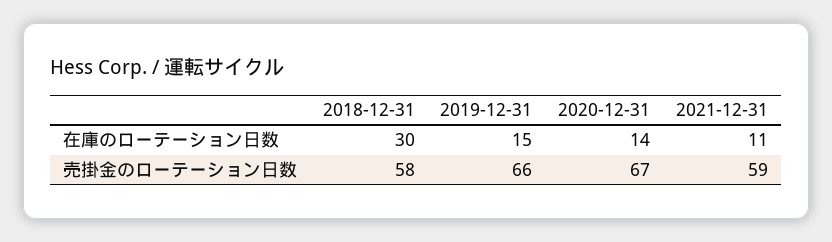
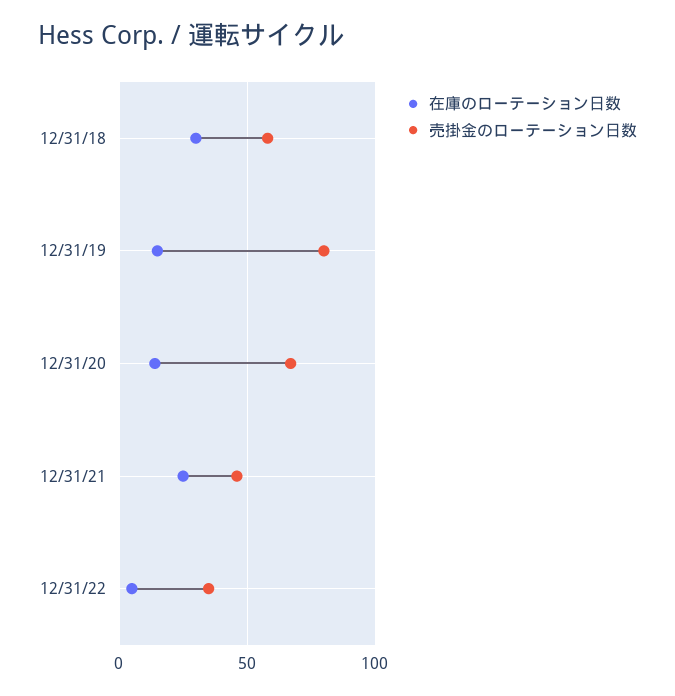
在庫のローテーション日数, 2021-12-31: 11 -> 25
売掛金のローテーション日数, 2019-12-31: 66 -> 80
売掛金のローテーション日数, 2021-12-31: 59 -> 45
在庫のローテーション日数, 12/31/22: none -> 5
売掛金のローテーション日数, 12/31/22: none -> 35

